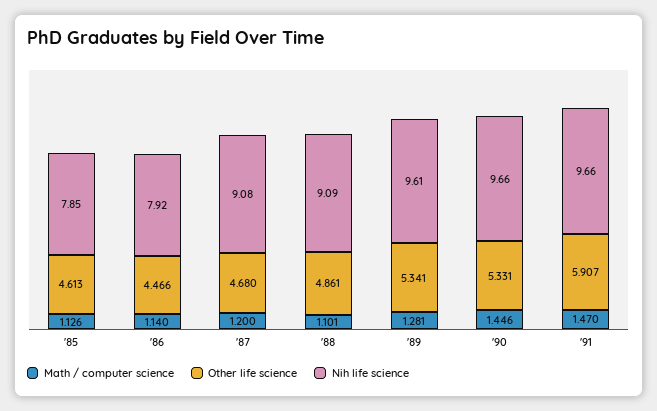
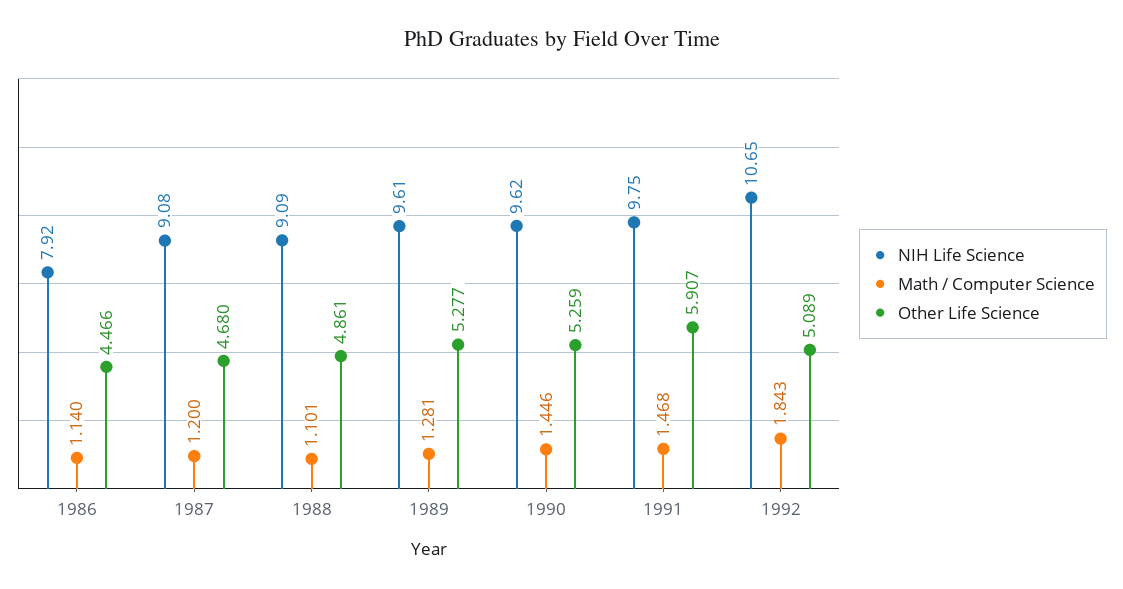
Math / computer science, '85: 1.126 -> none
Other life science, '85: 4.613 -> none
Nih life science, '85: 7.85 -> none
Other life science, '89: 5.341 -> 5.277
Other life science, '90: 5.331 -> 5.259
Nih life science, '90: 9.66 -> 9.62
Math / computer science, '91: 1.47 -> 1.468
Nih life science, '91: 9.66 -> 9.75
Nih life science, 1992: none -> 10.65
Math / computer science, 1992: none -> 1.843
Other life science, 1992: none -> 5.089

